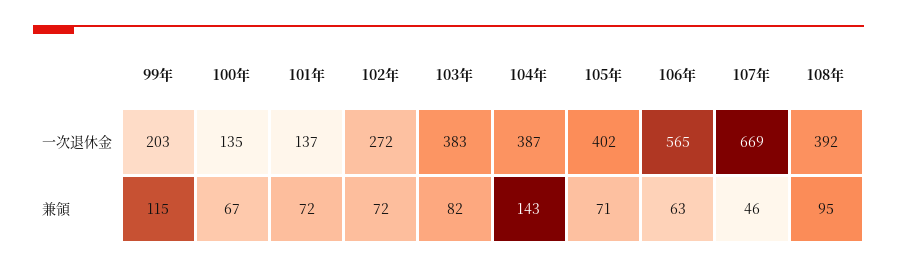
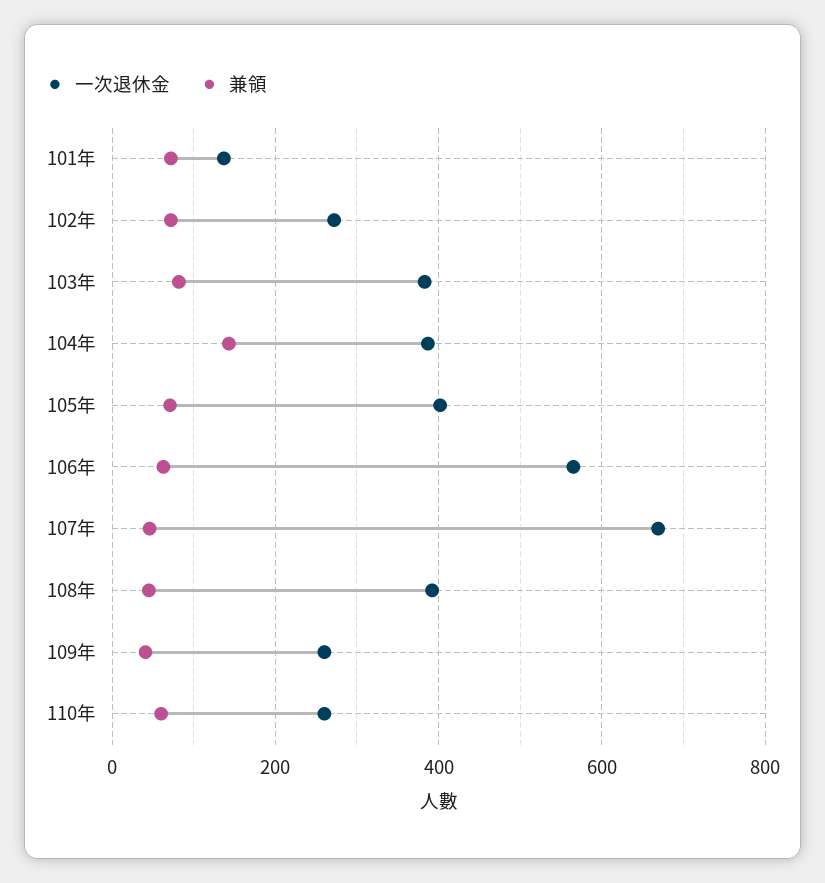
一次退休金, 99年: 203 -> none
一次退休金, 100年: 135 -> none
兼領, 99年: 115 -> none
兼領, 100年: 67 -> none
兼領, 108年: 95 -> 40
一次退休金, 109年: none -> 260
兼領, 109年: none -> 40
一次退休金, 110年: none -> 260
兼領, 110年: none -> 60

